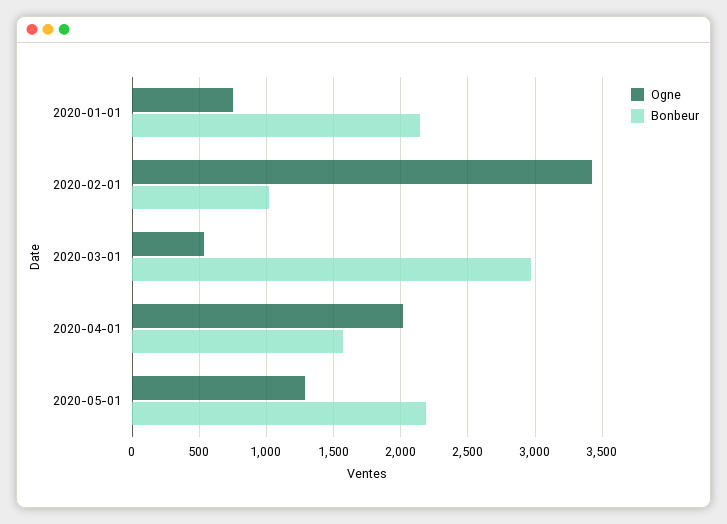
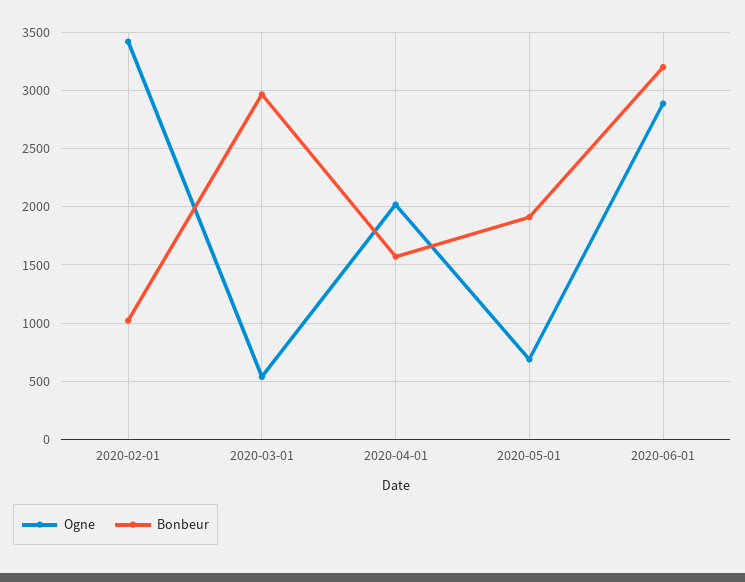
Ogne, 2020-01-01: 750 -> none
Bonbeur, 2020-01-01: 2150 -> none
Ogne, 2020-05-01: 1300 -> 700
Bonbeur, 2020-05-01: 2200 -> 1900
Ogne, 2020-06-01: none -> 2900
Bonbeur, 2020-06-01: none -> 3200

